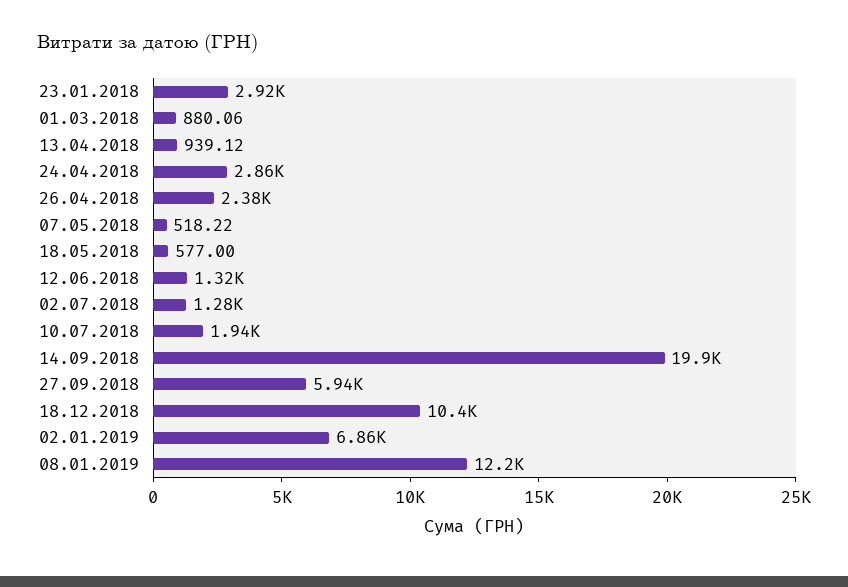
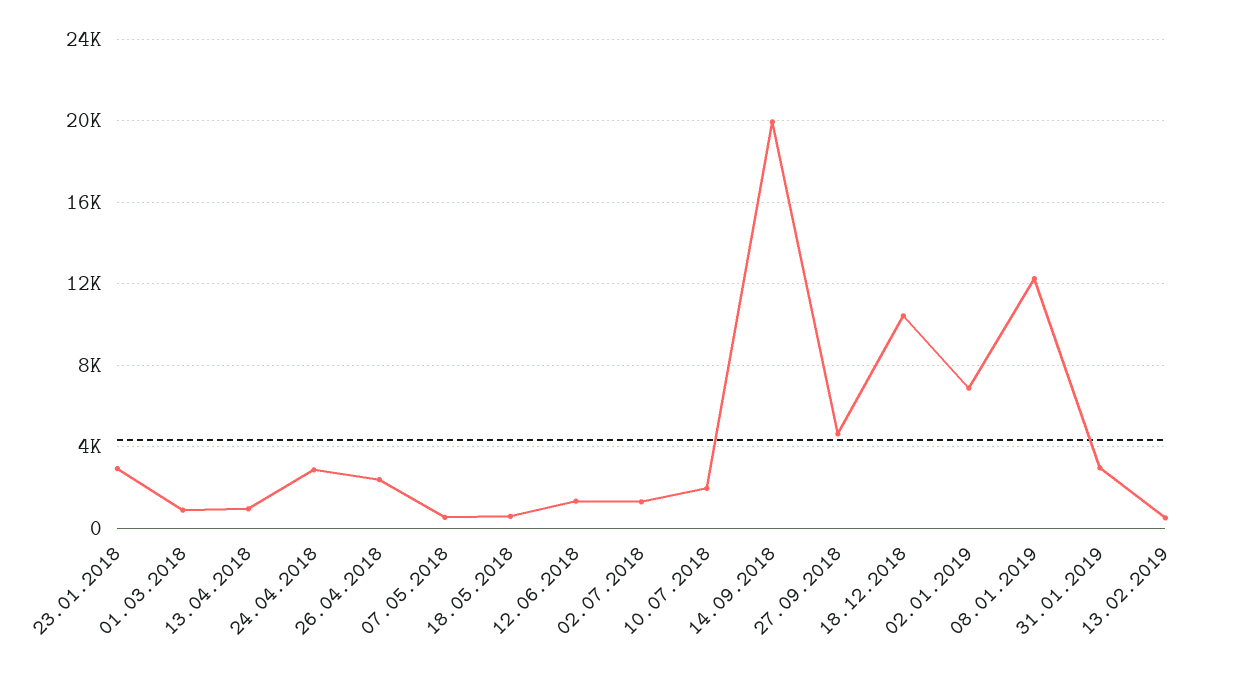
27.09.2018: 5940 -> 4500
31.01.2019: none -> 3000
13.02.2019: none -> 500

